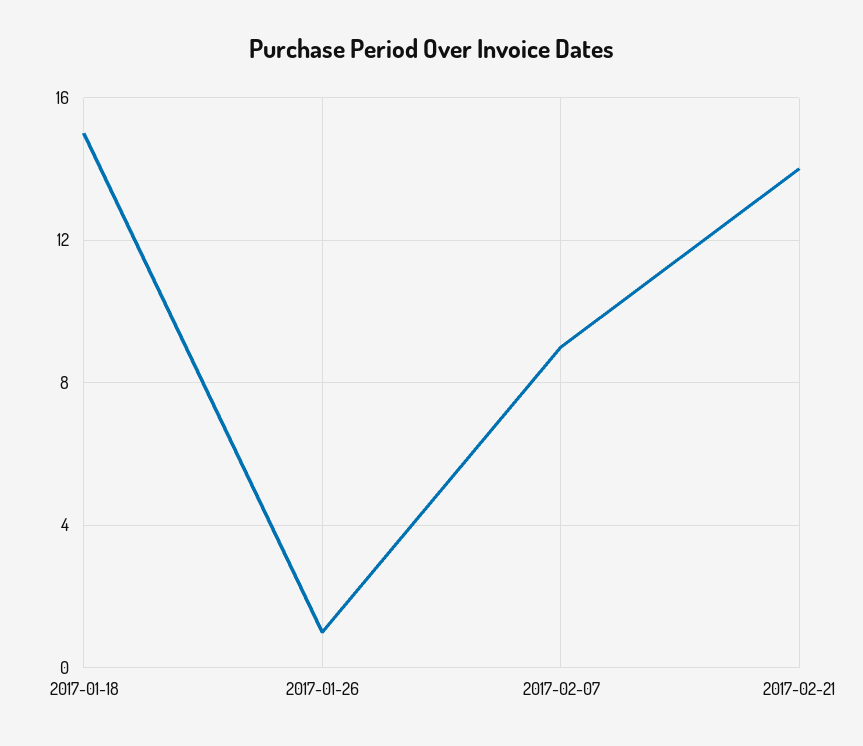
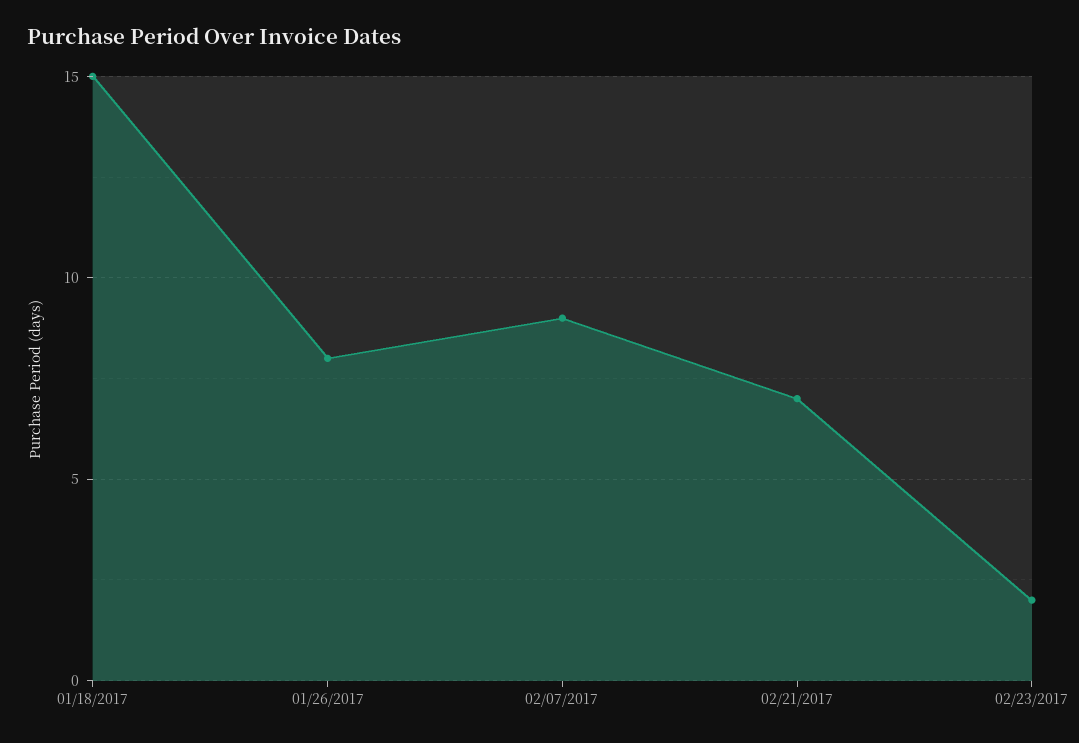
2017-01-26: 1 -> 8
2017-02-21: 14 -> 7
02/23/2017: none -> 2

